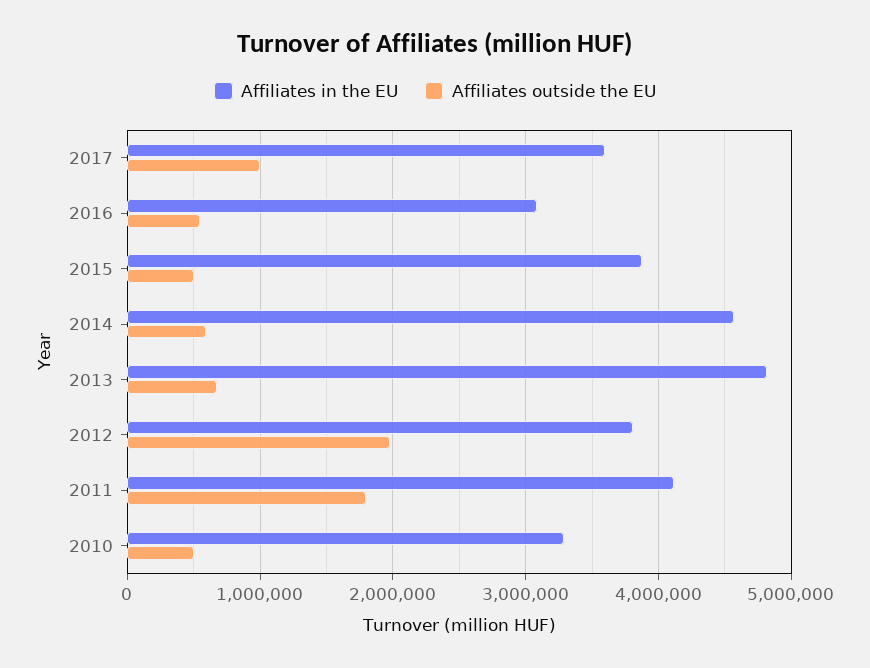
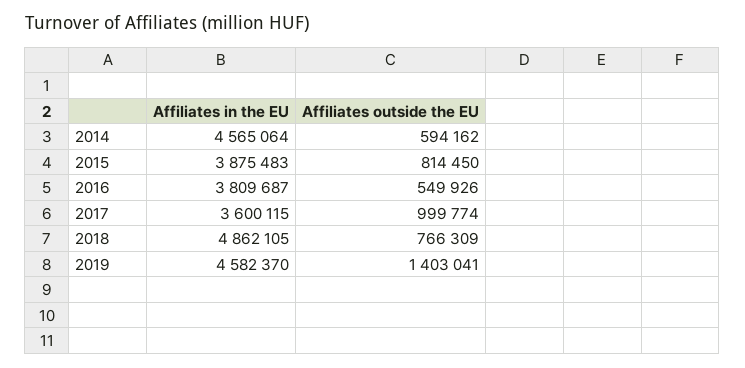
Affiliates in the EU, 2016: 3100000 -> 3809687
Affiliates outside the EU, 2015: 500000 -> 814450
Affiliates in the EU, 2013: 4800000 -> none
Affiliates outside the EU, 2013: 700000 -> none
Affiliates in the EU, 2012: 3800000 -> none
Affiliates outside the EU, 2012: 2000000 -> none
Affiliates in the EU, 2011: 4100000 -> none
Affiliates outside the EU, 2011: 1800000 -> none
Affiliates in the EU, 2010: 3300000 -> none
Affiliates outside the EU, 2010: 500000 -> none
Affiliates in the EU, 2018: none -> 4862105
Affiliates outside the EU, 2018: none -> 766309
Affiliates in the EU, 2019: none -> 4582370
Affiliates outside the EU, 2019: none -> 1403041

